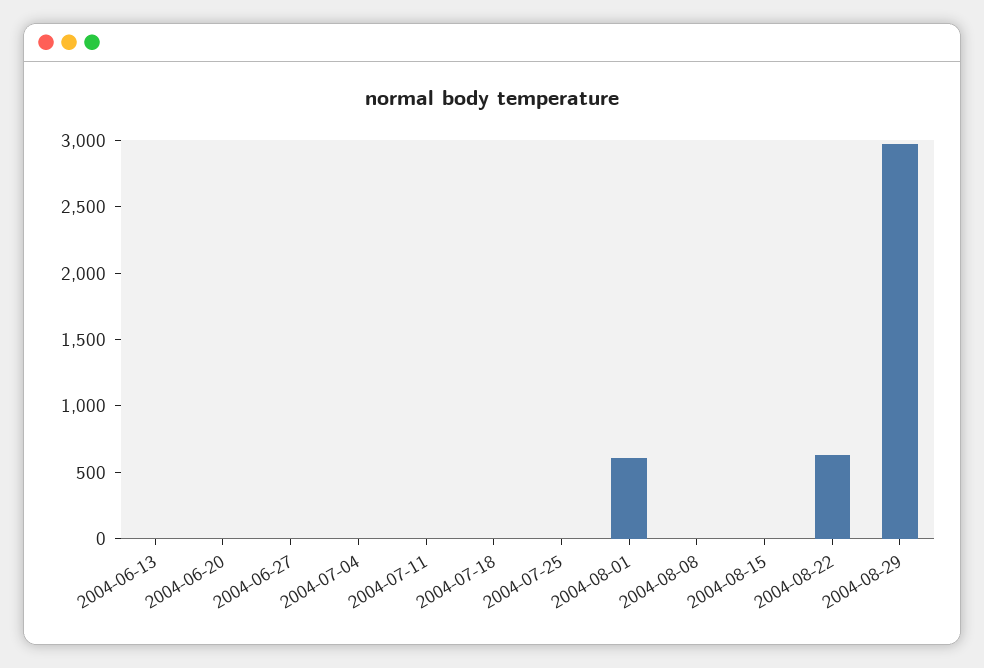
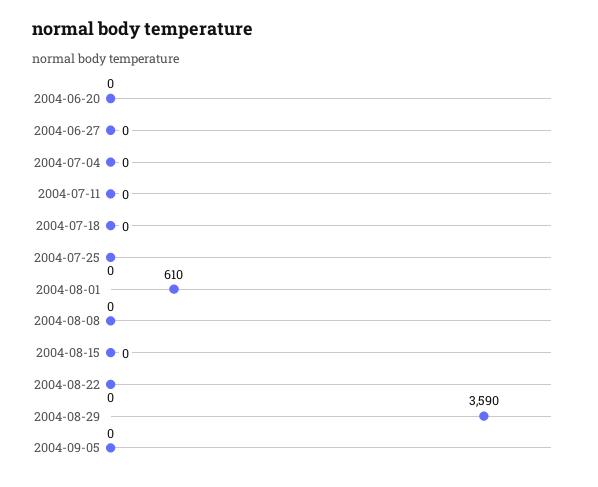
2004-06-13: 0 -> none
2004-08-22: 600 -> 0
2004-08-29: 3000 -> 3590
2004-09-05: none -> 0

